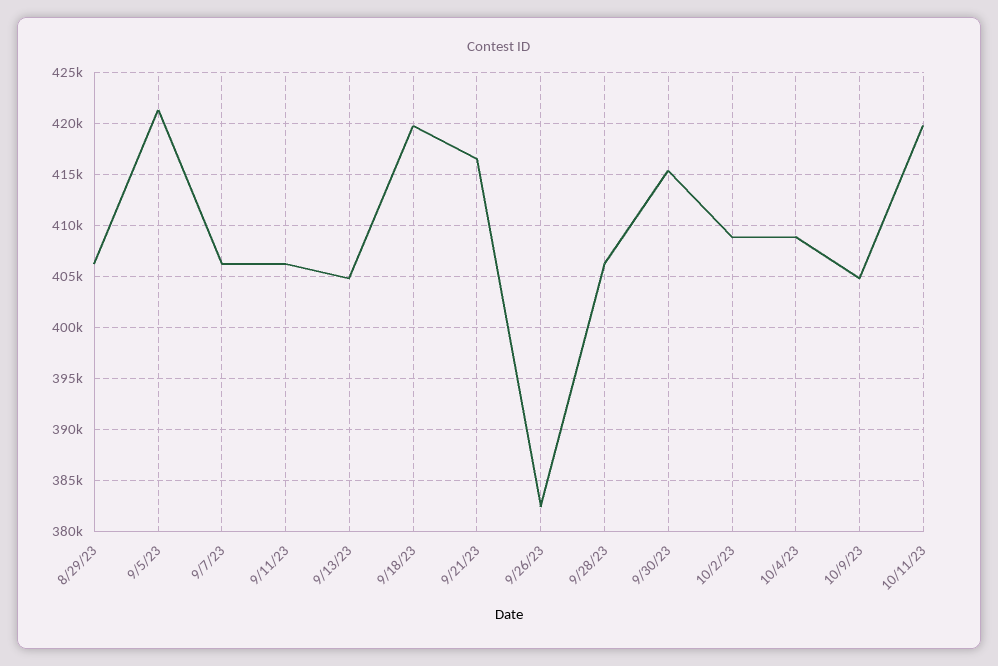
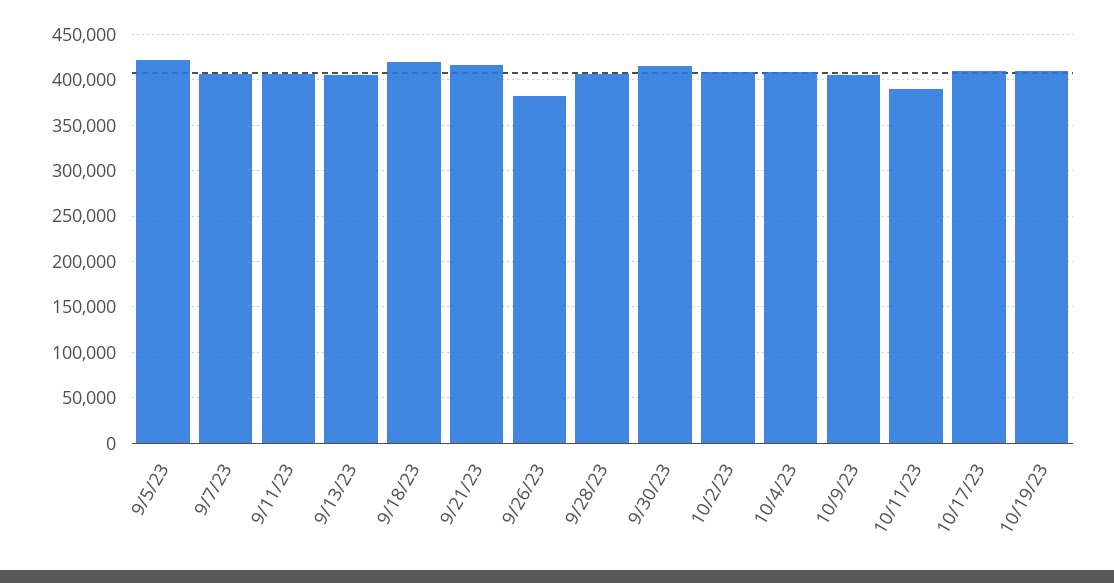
8/29/23: 406000 -> none
10/11/23: 420000 -> 390000
10/17/23: none -> 410000
10/19/23: none -> 410000

